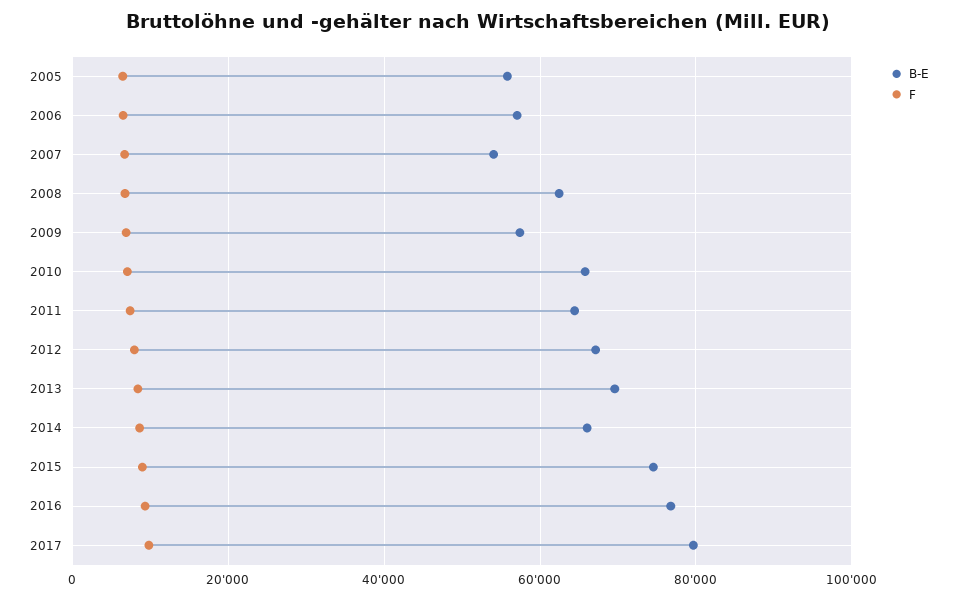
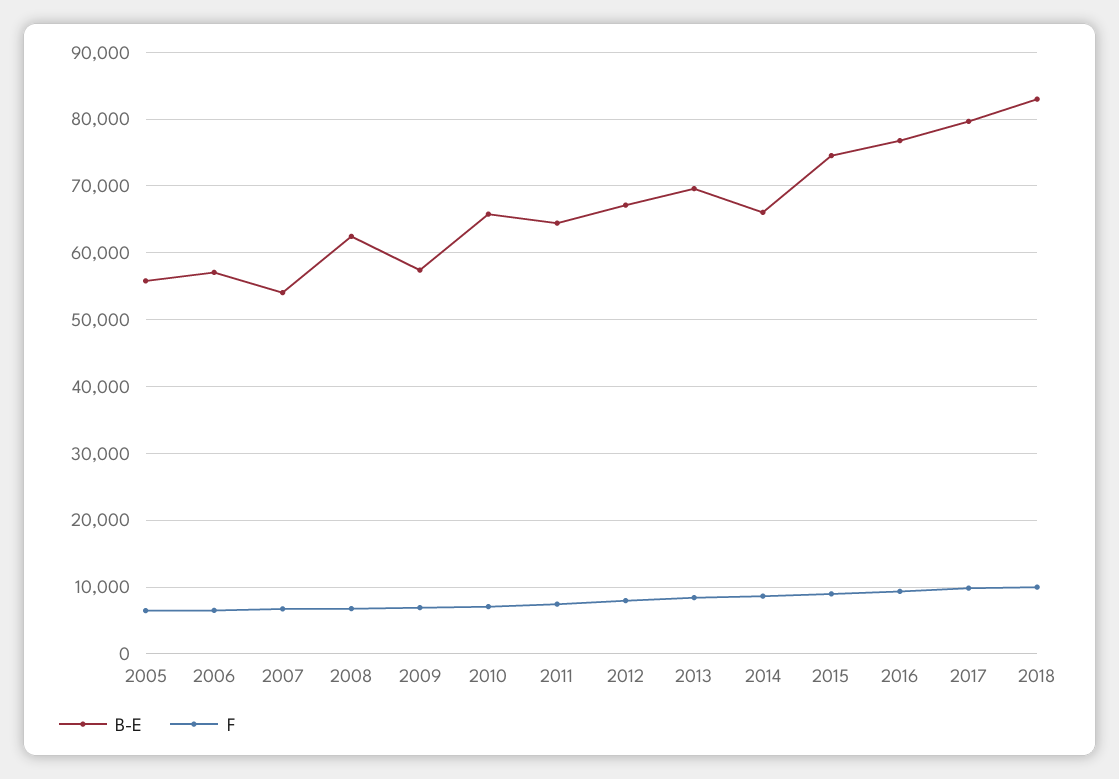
B-E, 2018: none -> 83000
F, 2018: none -> 10000

